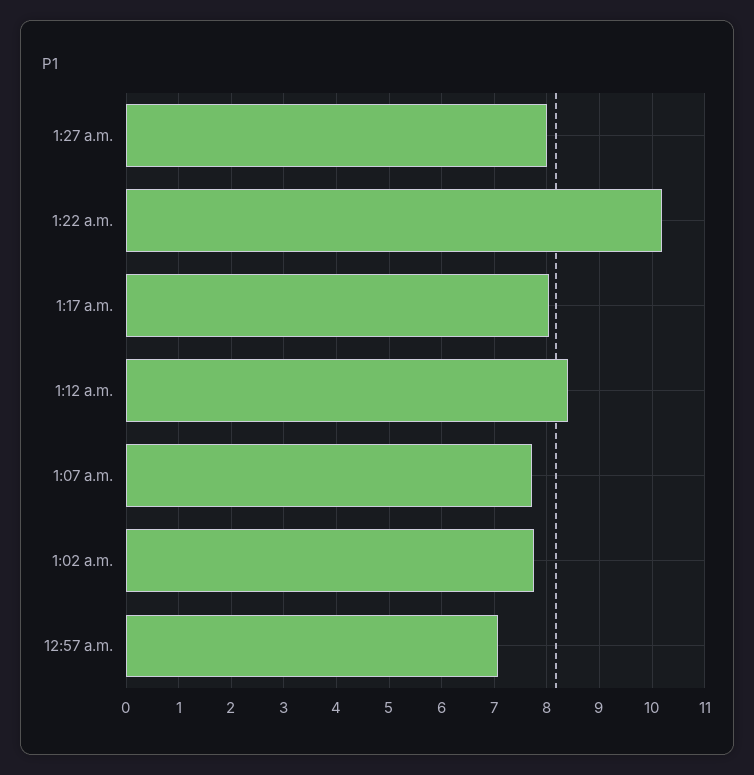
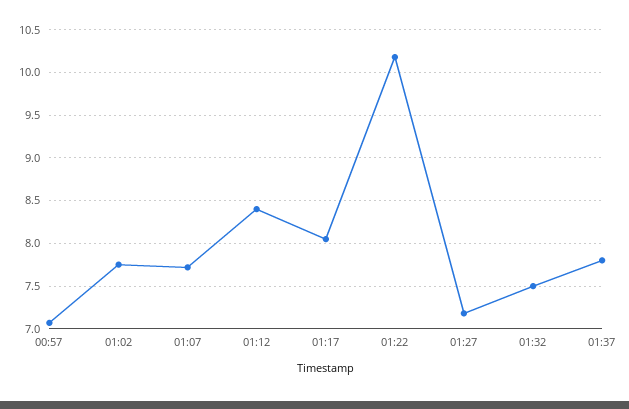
1:27 a.m.: 8 -> 7.2
01:32: none -> 7.5
01:37: none -> 7.8

